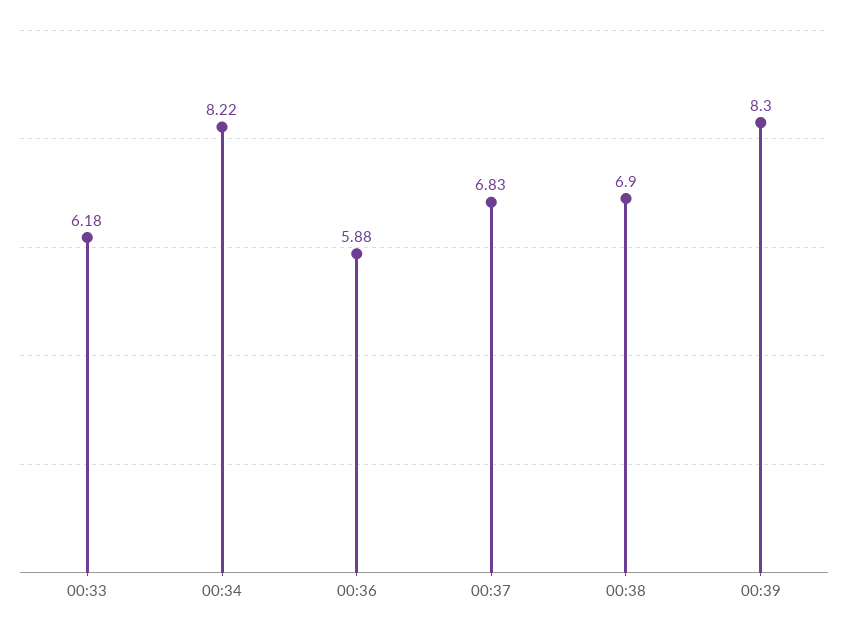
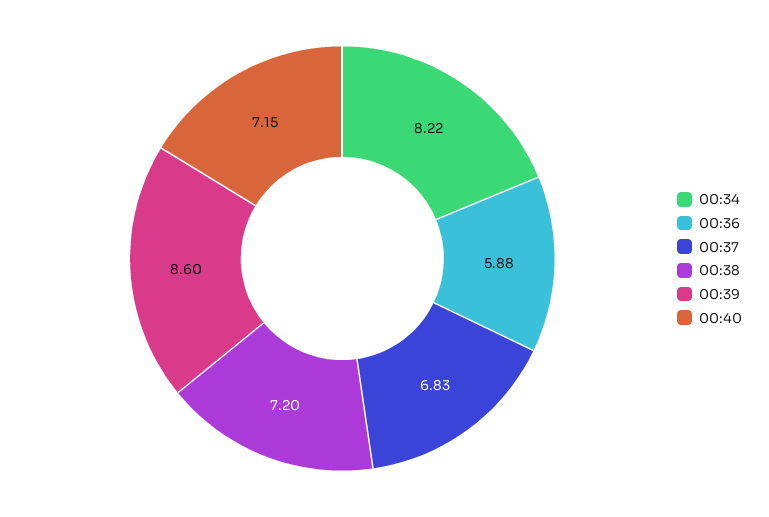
00:33: 6.18 -> none
00:38: 6.9 -> 7.2
00:39: 8.3 -> 8.6
00:40: none -> 7.15

